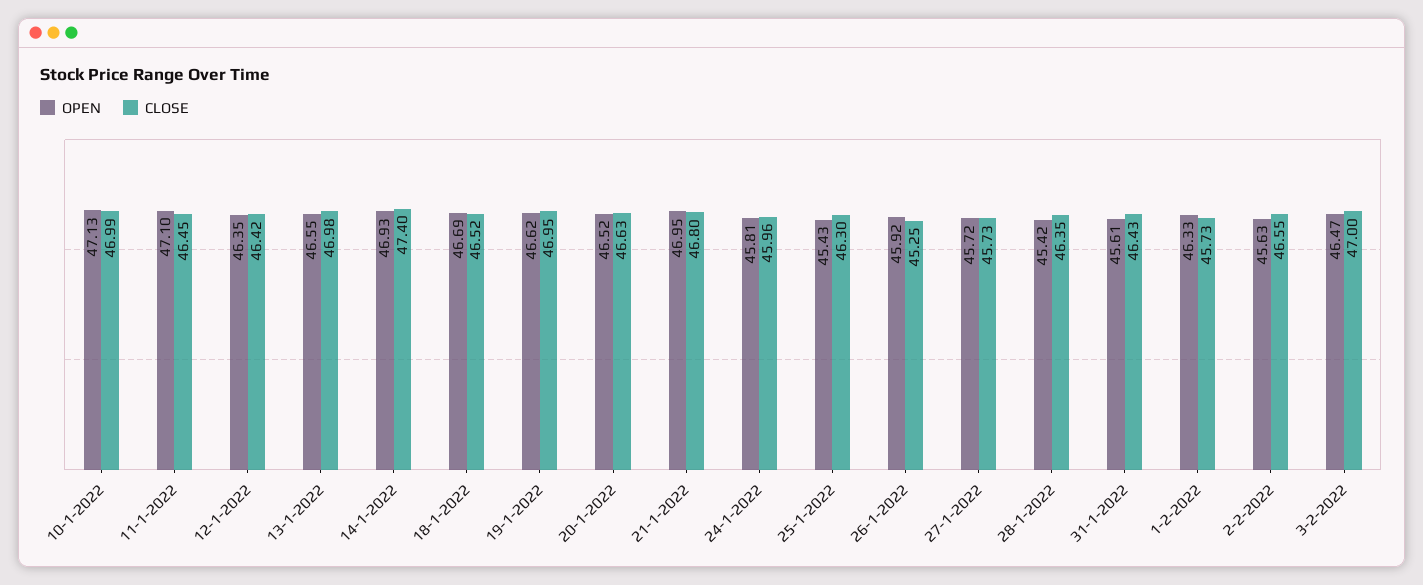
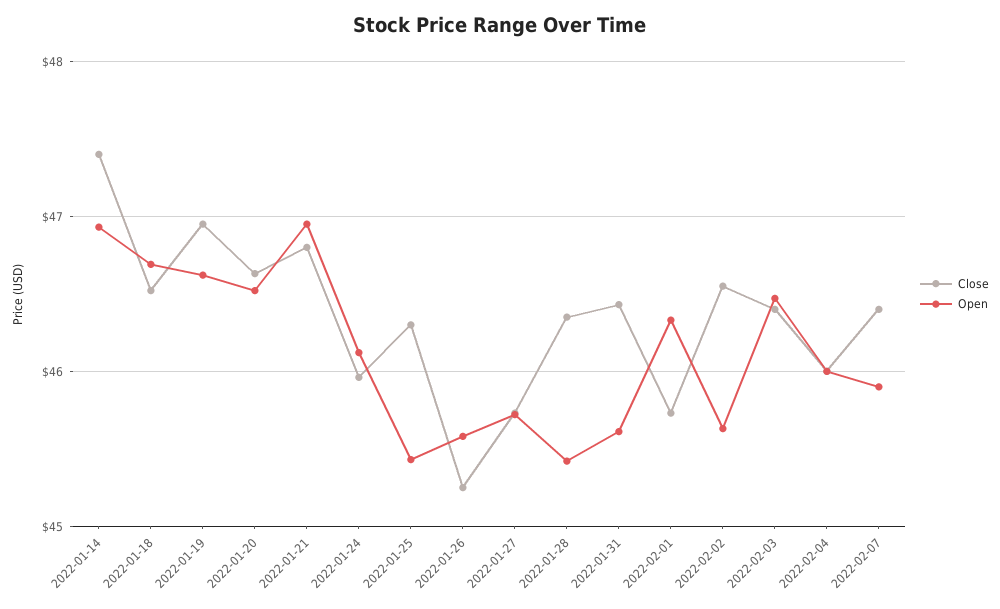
OPEN, 10-1-2022: 47.13 -> none
CLOSE, 10-1-2022: 46.99 -> none
OPEN, 11-1-2022: 47.1 -> none
CLOSE, 11-1-2022: 46.45 -> none
OPEN, 12-1-2022: 46.35 -> none
CLOSE, 12-1-2022: 46.42 -> none
OPEN, 13-1-2022: 46.55 -> none
CLOSE, 13-1-2022: 46.98 -> none
OPEN, 24-1-2022: 45.81 -> 46.1
OPEN, 26-1-2022: 45.92 -> 45.6
CLOSE, 3-2-2022: 47 -> 46.4
CLOSE, 2022-02-04: none -> 46
OPEN, 2022-02-04: none -> 46
CLOSE, 2022-02-07: none -> 46.4
OPEN, 2022-02-07: none -> 45.9

